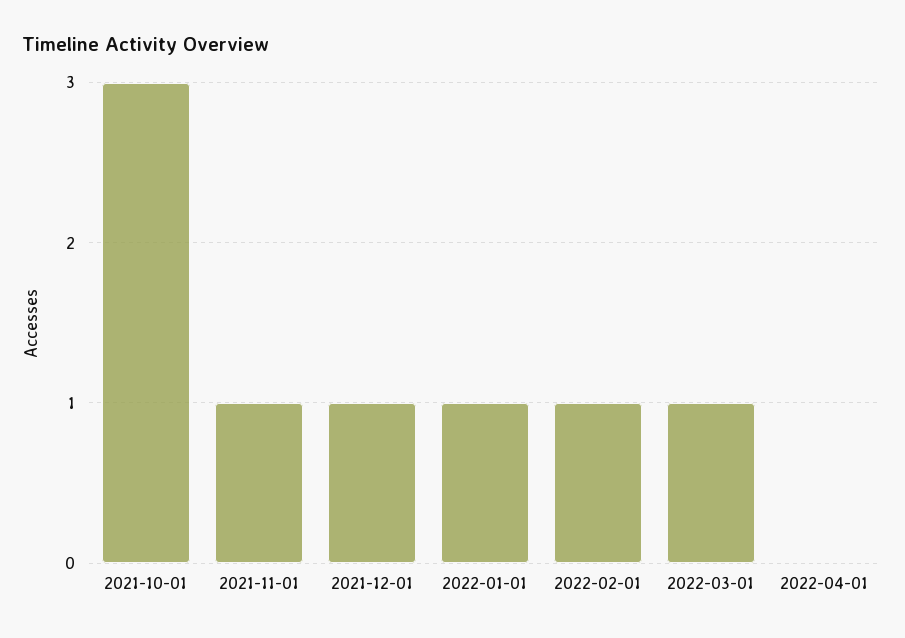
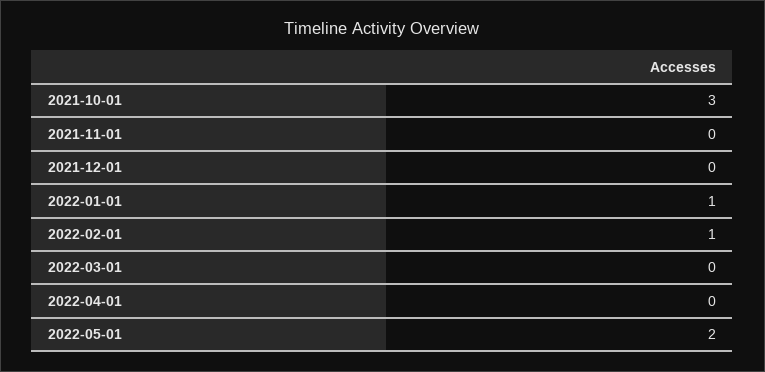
2021-11-01: 1 -> 0
2021-12-01: 1 -> 0
2022-03-01: 1 -> 0
2022-05-01: none -> 2

